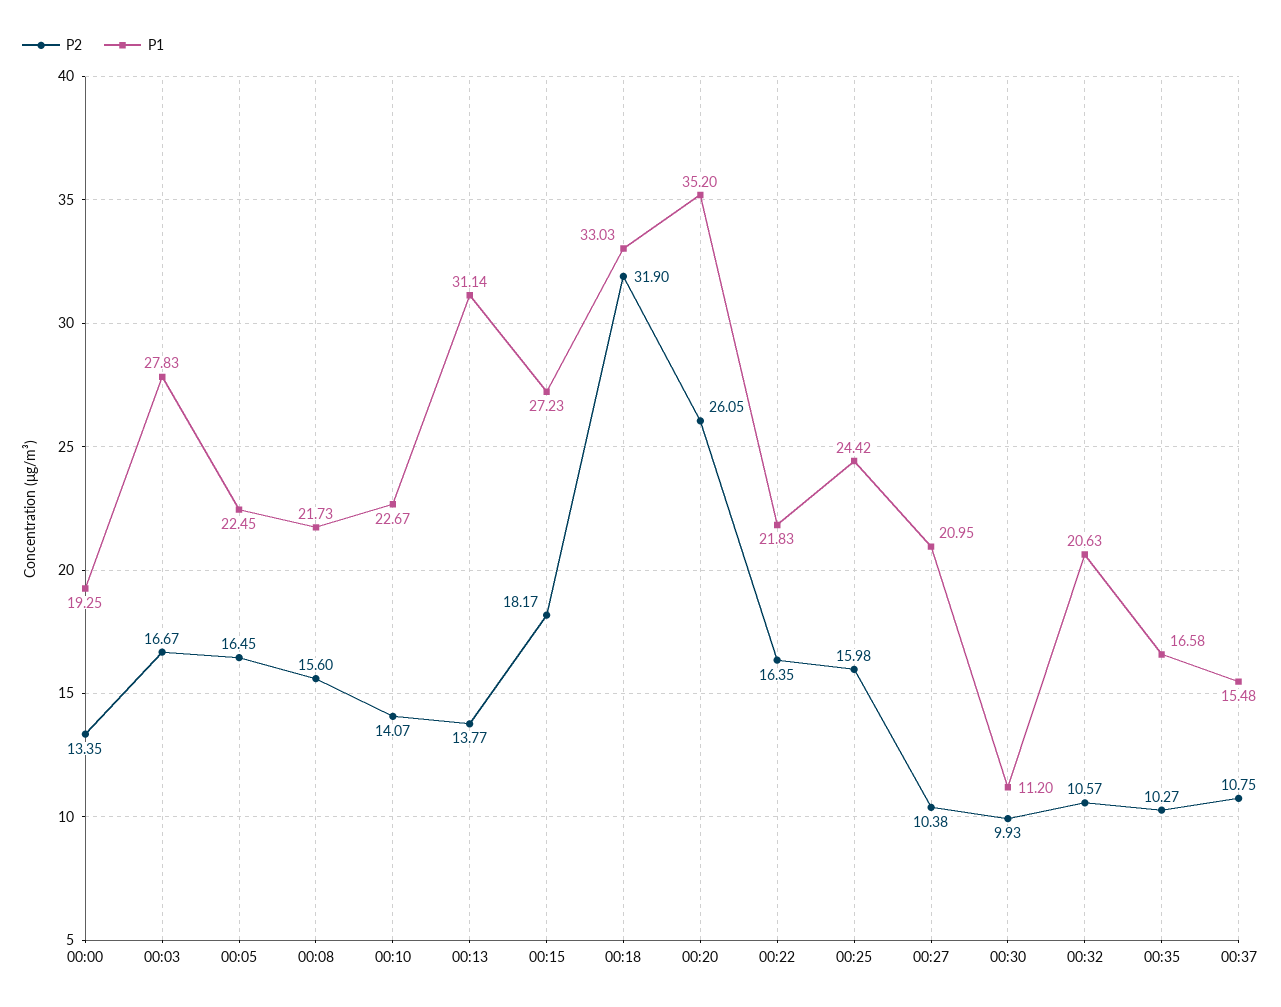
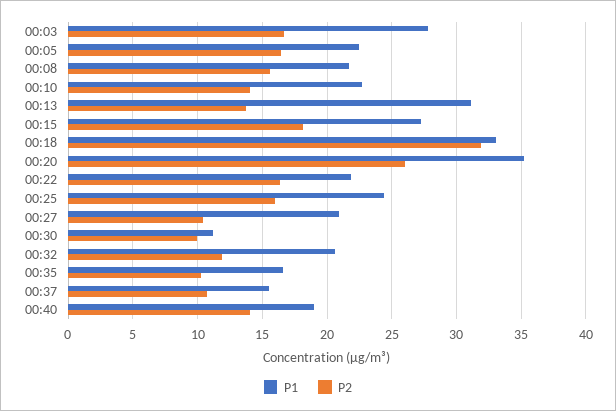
P2, 00:00: 13.35 -> none
P1, 00:00: 19.25 -> none
P2, 00:32: 10.57 -> 12
P1, 00:40: none -> 19
P2, 00:40: none -> 14

